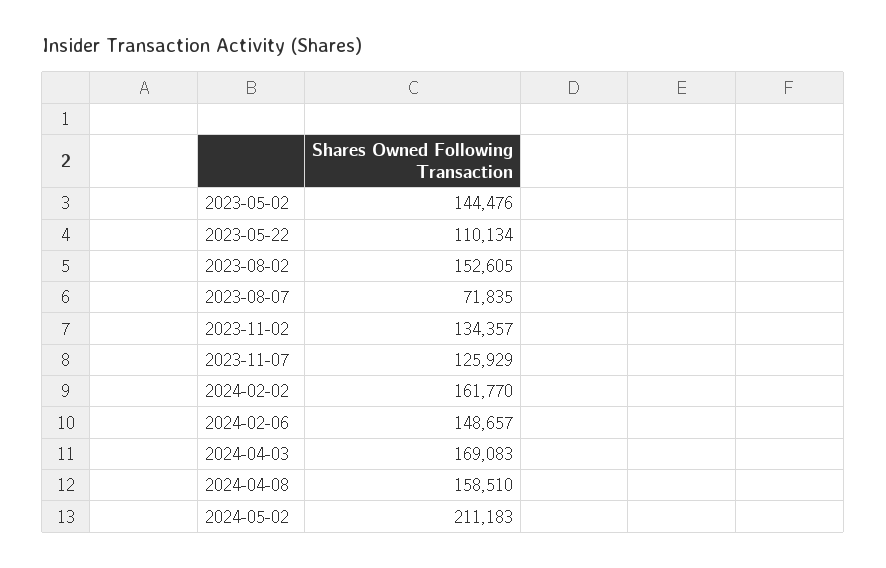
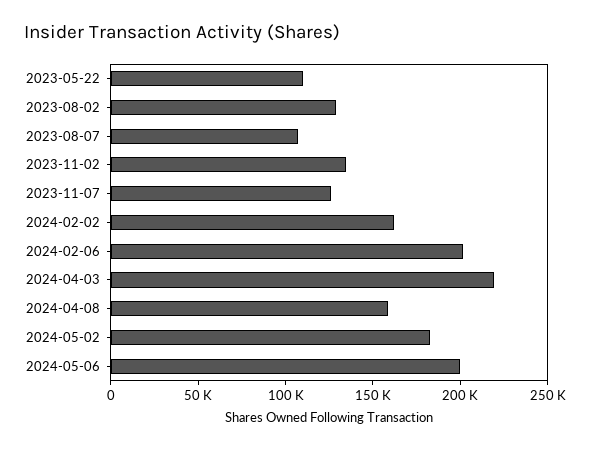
2023-05-02: 144476 -> none
2023-08-02: 152605 -> 130000
2023-08-07: 71835 -> 110000
2024-02-06: 148657 -> 200000
2024-04-03: 169083 -> 220000
2024-05-02: 211183 -> 180000
2024-05-06: none -> 200000

